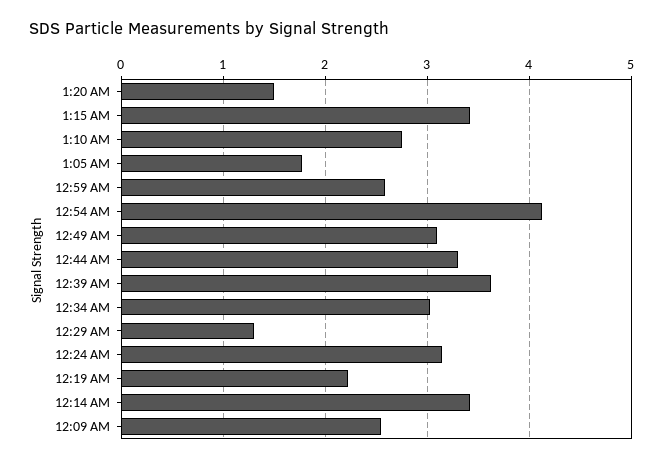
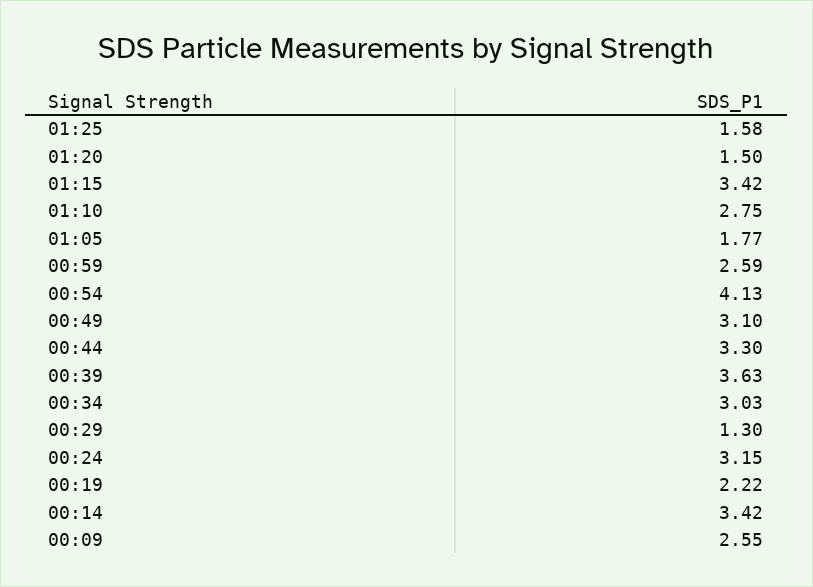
01:25: none -> 1.58

